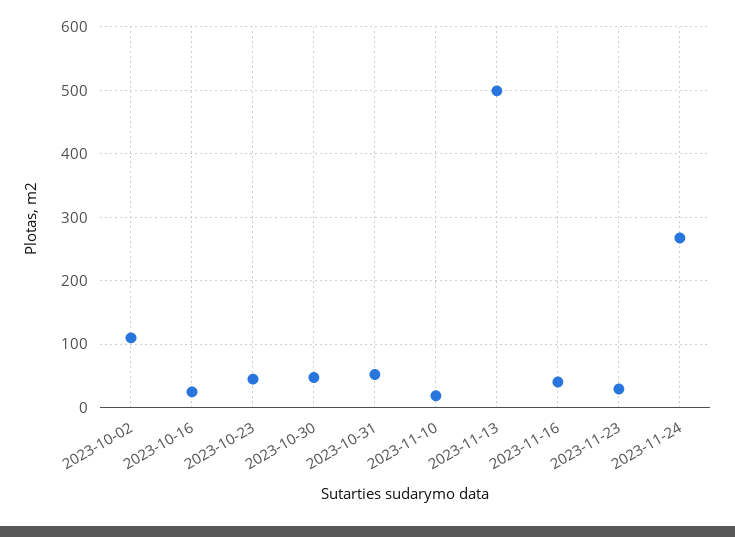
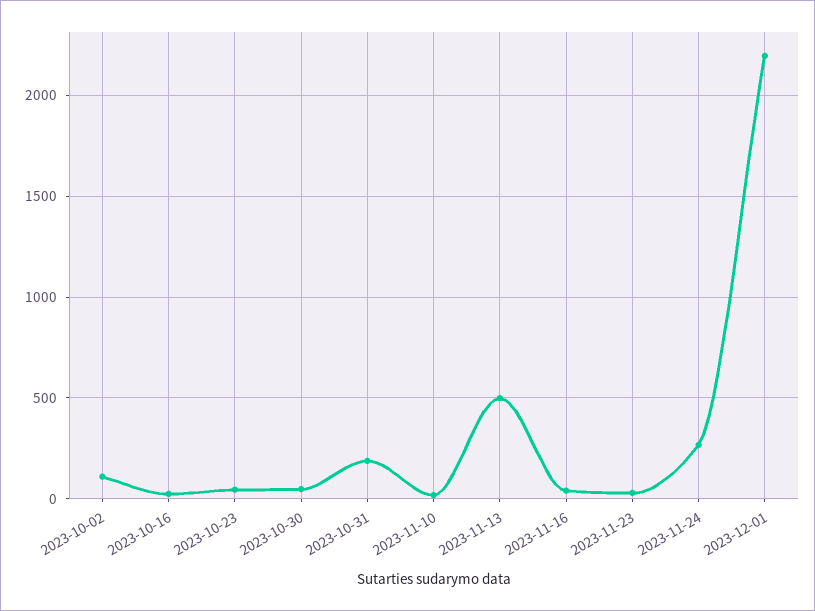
2023-10-31: 50 -> 200
2023-12-01: none -> 2200

